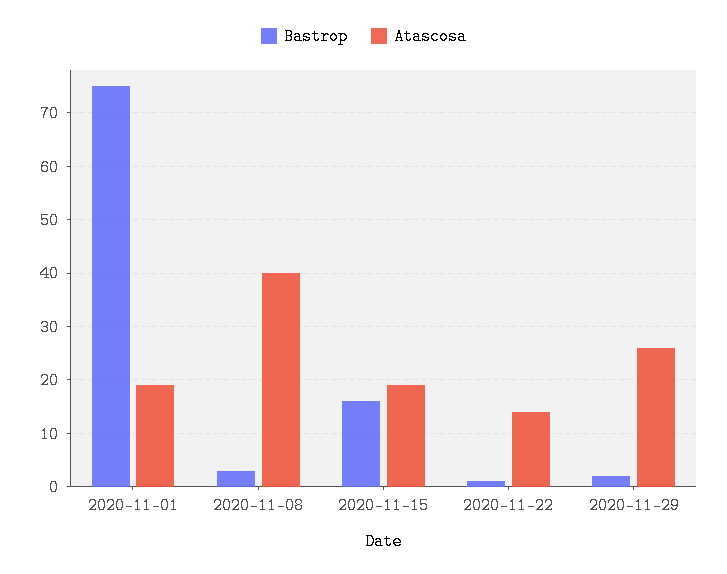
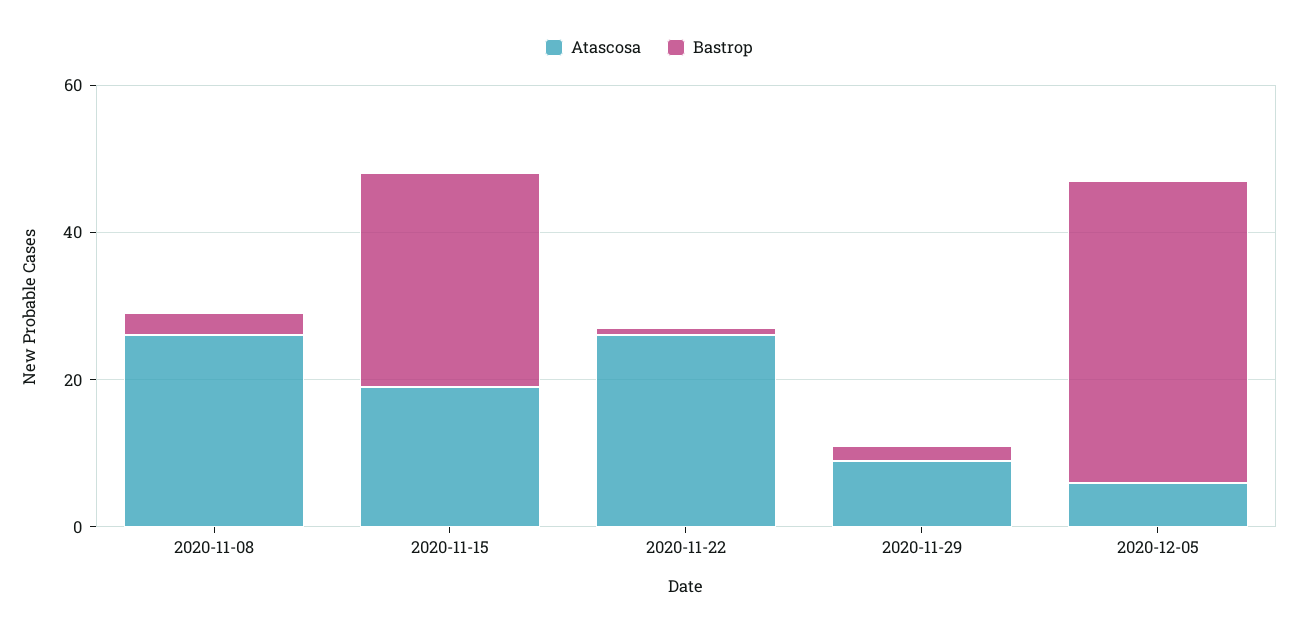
Bastrop, 2020-11-01: 75 -> none
Atascosa, 2020-11-01: 20 -> none
Atascosa, 2020-11-08: 40 -> 25
Bastrop, 2020-11-15: 15 -> 30
Atascosa, 2020-11-22: 15 -> 25
Atascosa, 2020-11-29: 25 -> 10
Atascosa, 2020-12-05: none -> 5
Bastrop, 2020-12-05: none -> 40

